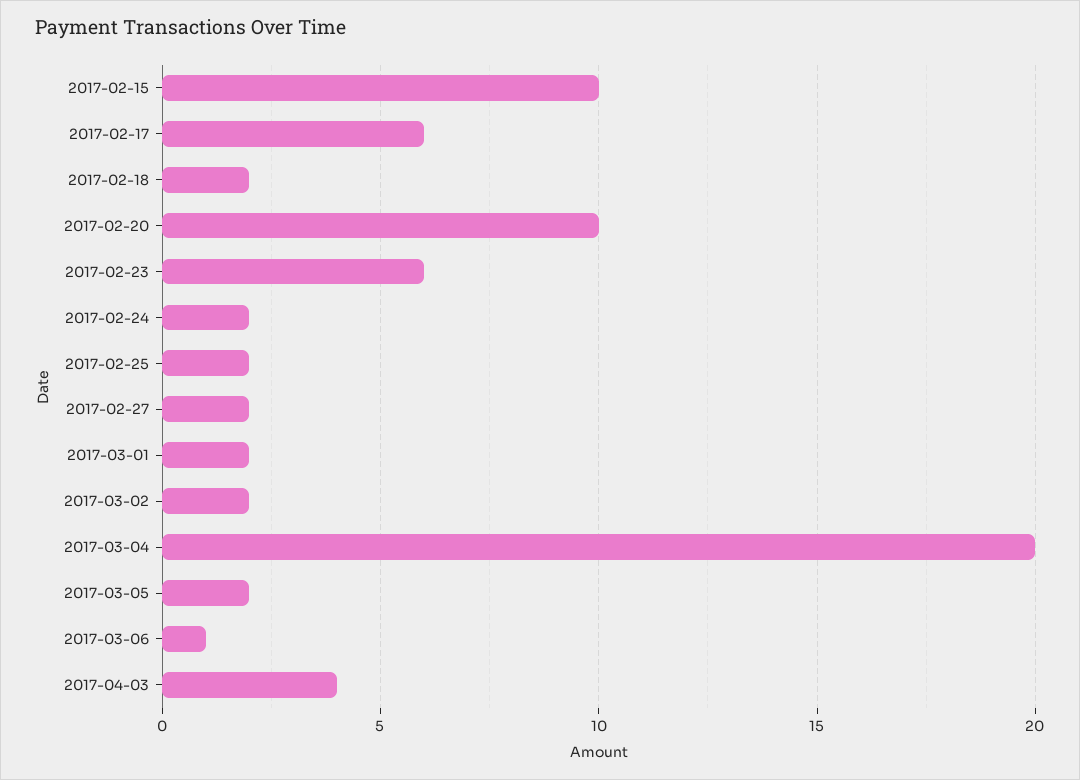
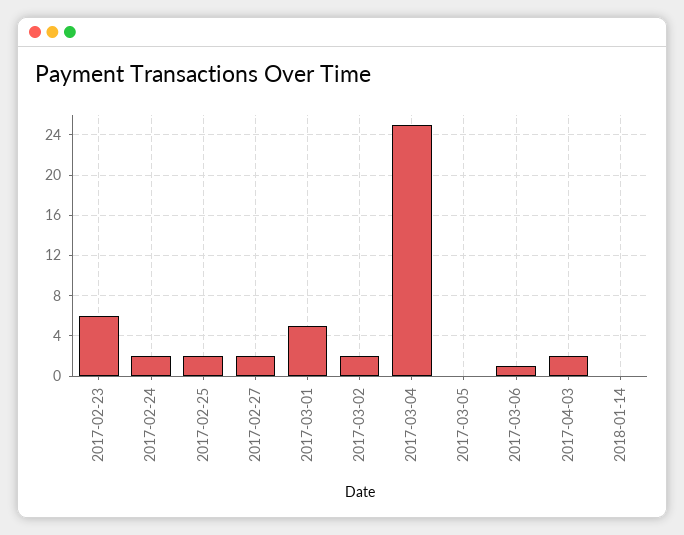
2017-02-15: 10 -> none
2017-02-17: 6 -> none
2017-02-18: 2 -> none
2017-02-20: 10 -> none
2017-03-01: 2 -> 5
2017-03-04: 20 -> 25
2017-03-05: 2 -> 0
2017-04-03: 4 -> 2
2018-01-14: none -> 0

